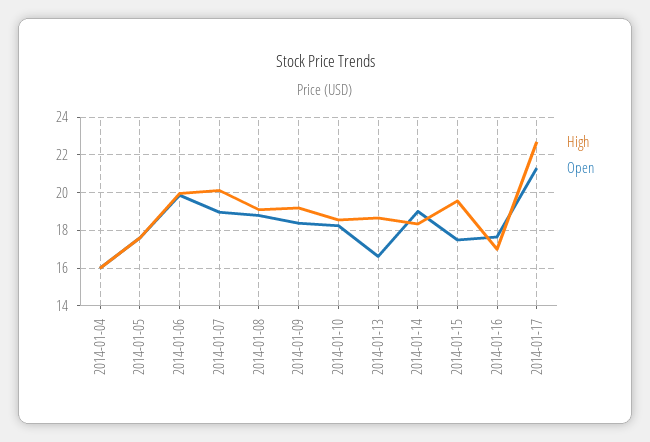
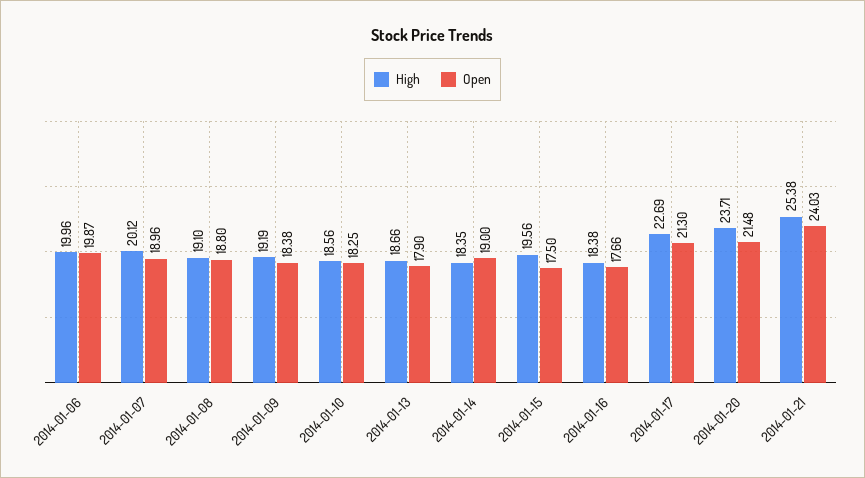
High, 2014-01-04: 16 -> none
Open, 2014-01-04: 16 -> none
High, 2014-01-05: 17.5 -> none
Open, 2014-01-05: 17.5 -> none
Open, 2014-01-13: 16.5 -> 17.9
High, 2014-01-16: 17 -> 18.38
High, 2014-01-20: none -> 23.71
Open, 2014-01-20: none -> 21.48
High, 2014-01-21: none -> 25.38
Open, 2014-01-21: none -> 24.03

